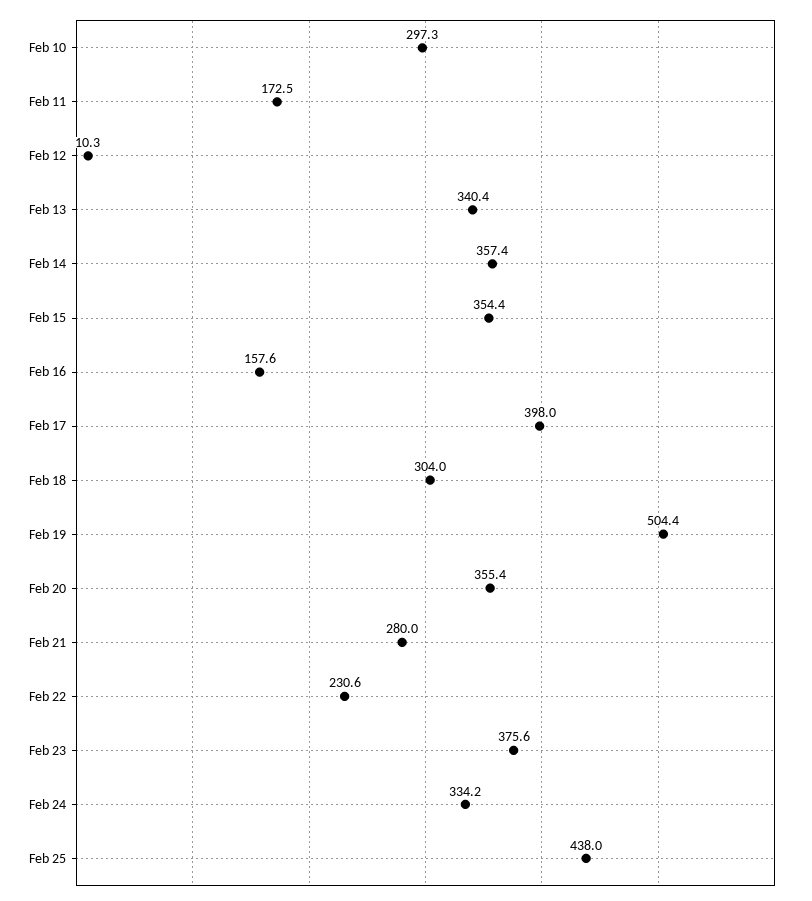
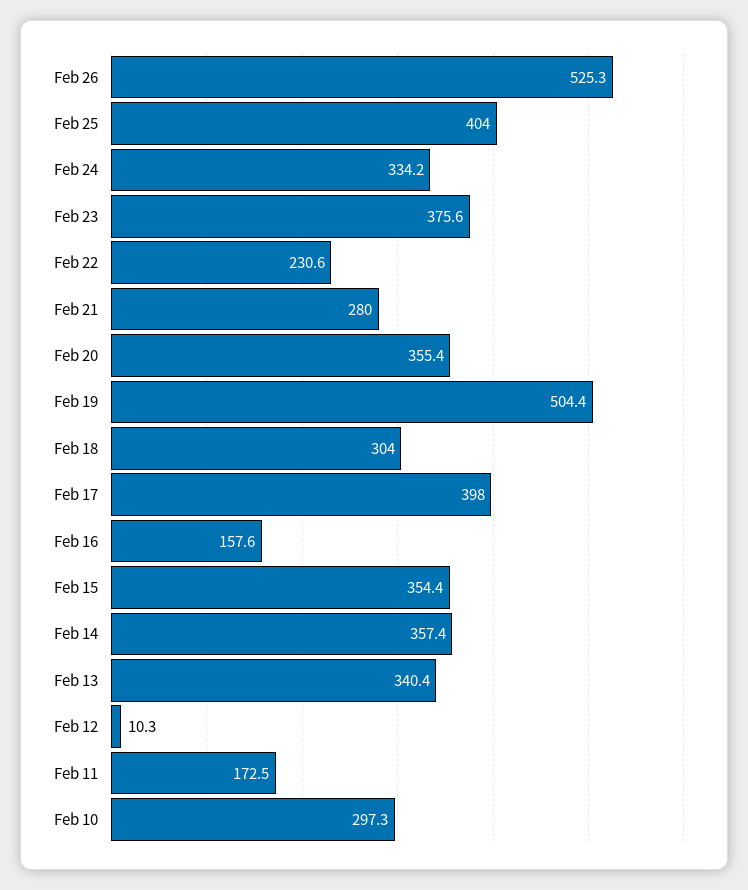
Feb 25: 438 -> 404
Feb 26: none -> 525.3

